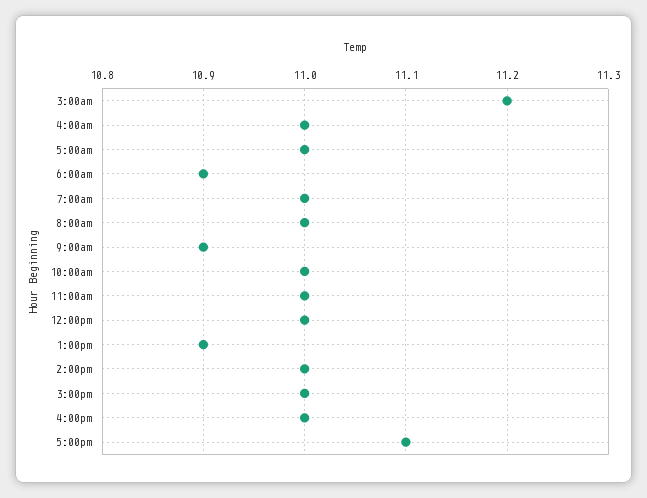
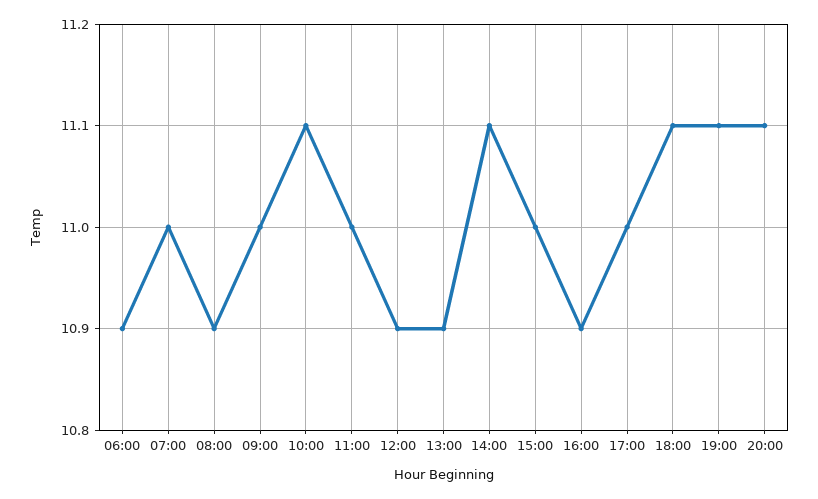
3:00am: 11.2 -> none
4:00am: 11 -> none
5:00am: 11 -> none
8:00am: 11 -> 10.9
9:00am: 10.9 -> 11
10:00am: 11 -> 11.1
12:00pm: 11 -> 10.9
2:00pm: 11 -> 11.1
4:00pm: 11 -> 10.9
5:00pm: 11.1 -> 11
18:00: none -> 11.1
19:00: none -> 11.1
20:00: none -> 11.1

